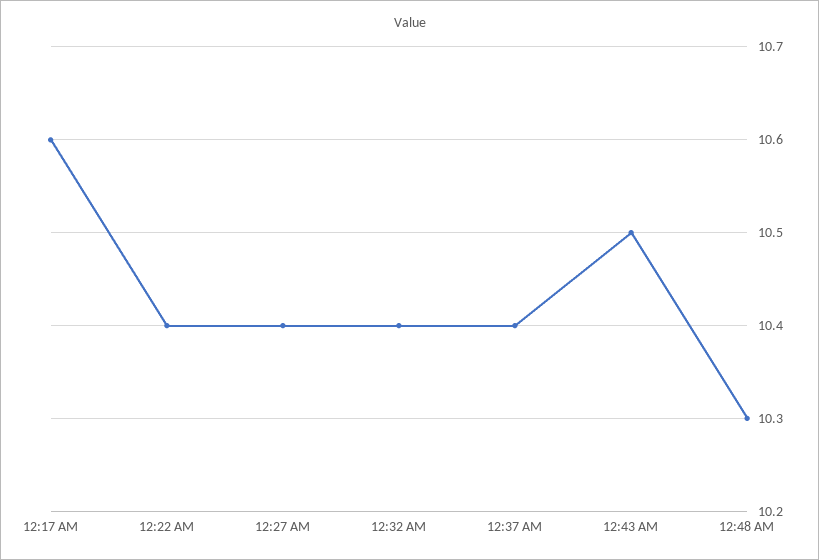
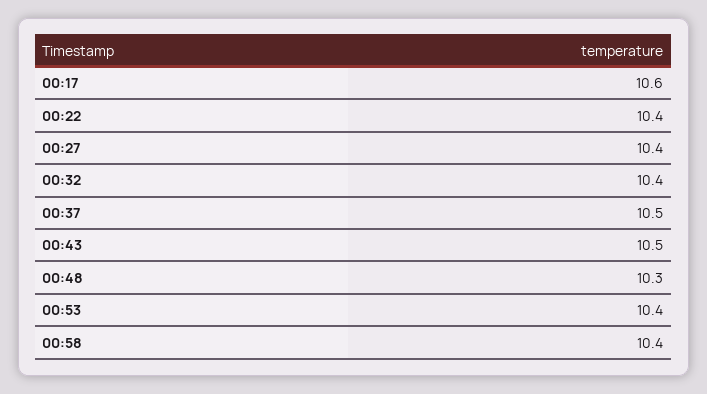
12:37 AM: 10.4 -> 10.5
00:53: none -> 10.4
00:58: none -> 10.4

